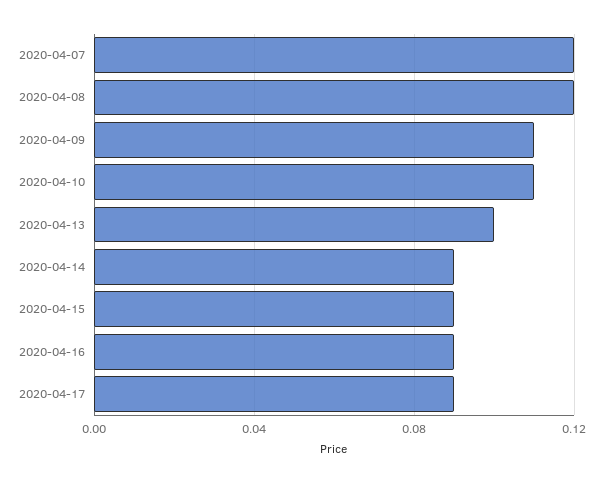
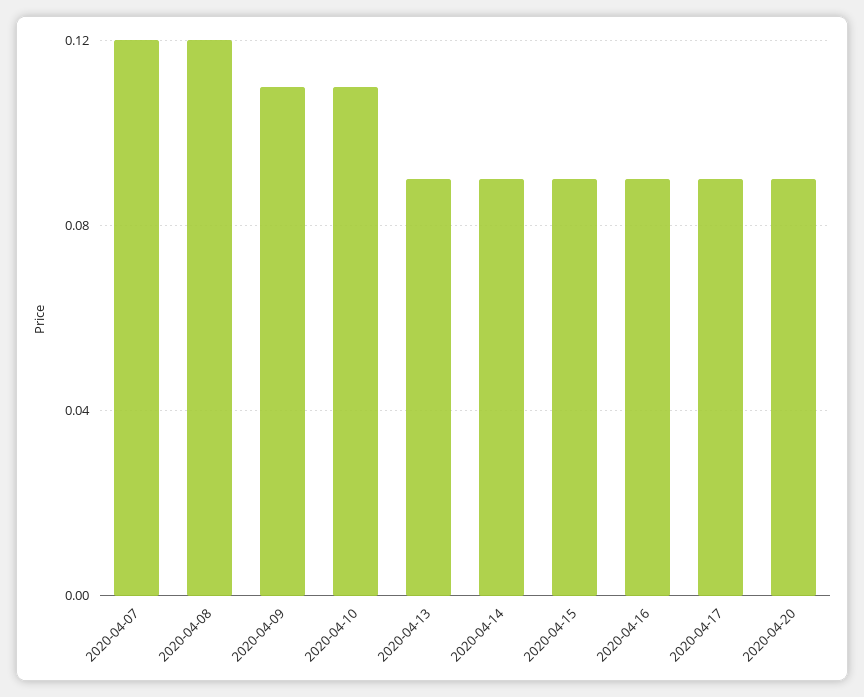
2020-04-13: 0.1 -> 0.09
2020-04-20: none -> 0.09

